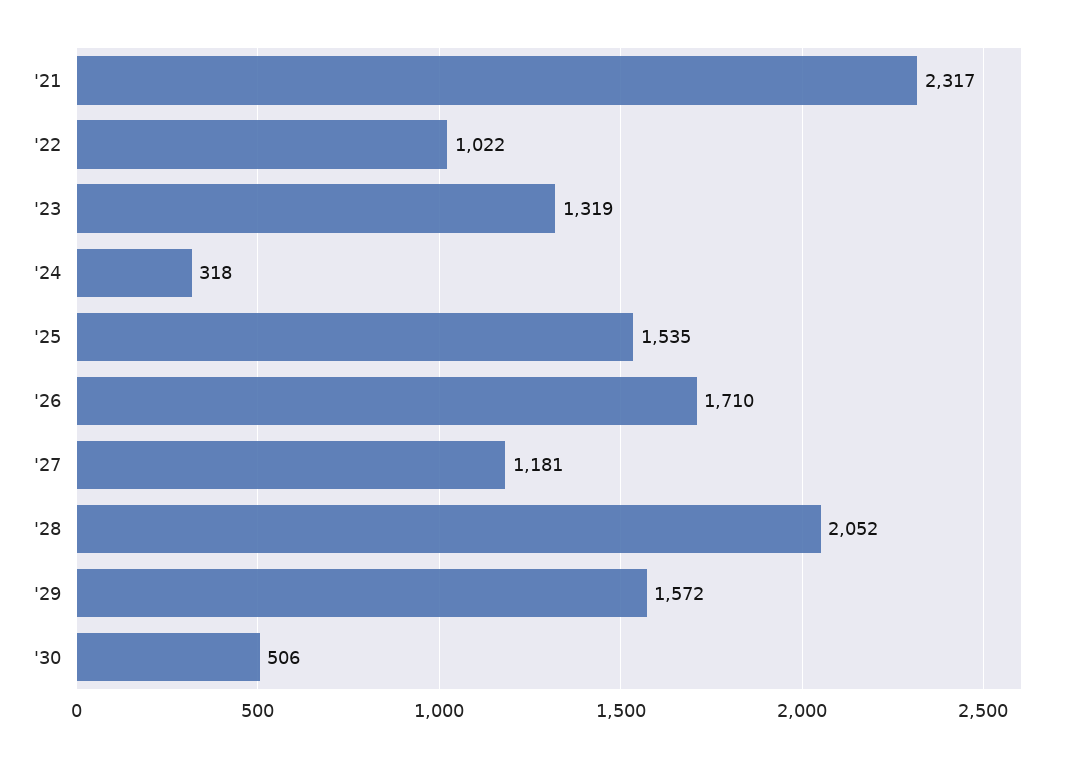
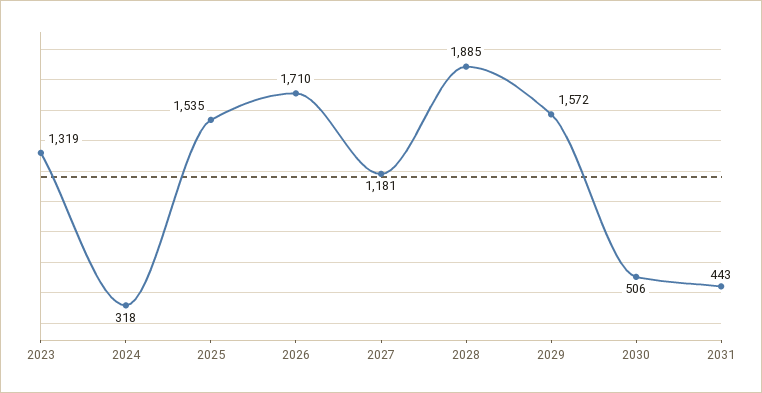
'21: 2317 -> none
'22: 1022 -> none
'28: 2052 -> 1885
2031: none -> 443

